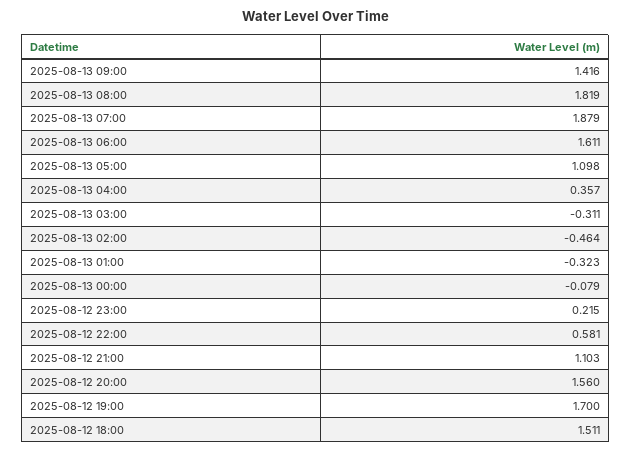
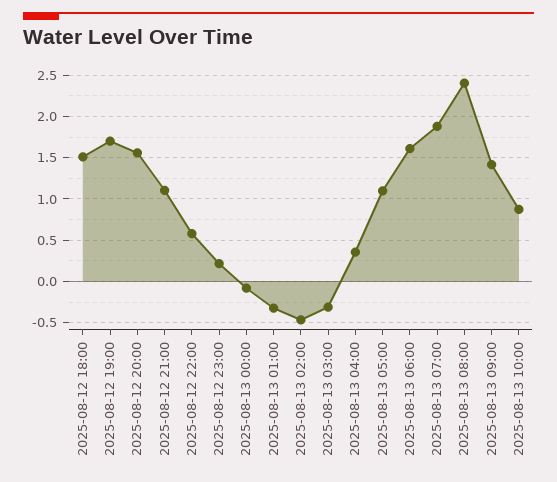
2025-08-13 08:00: 1.819 -> 2.4
2025-08-13 10:00: none -> 0.9

